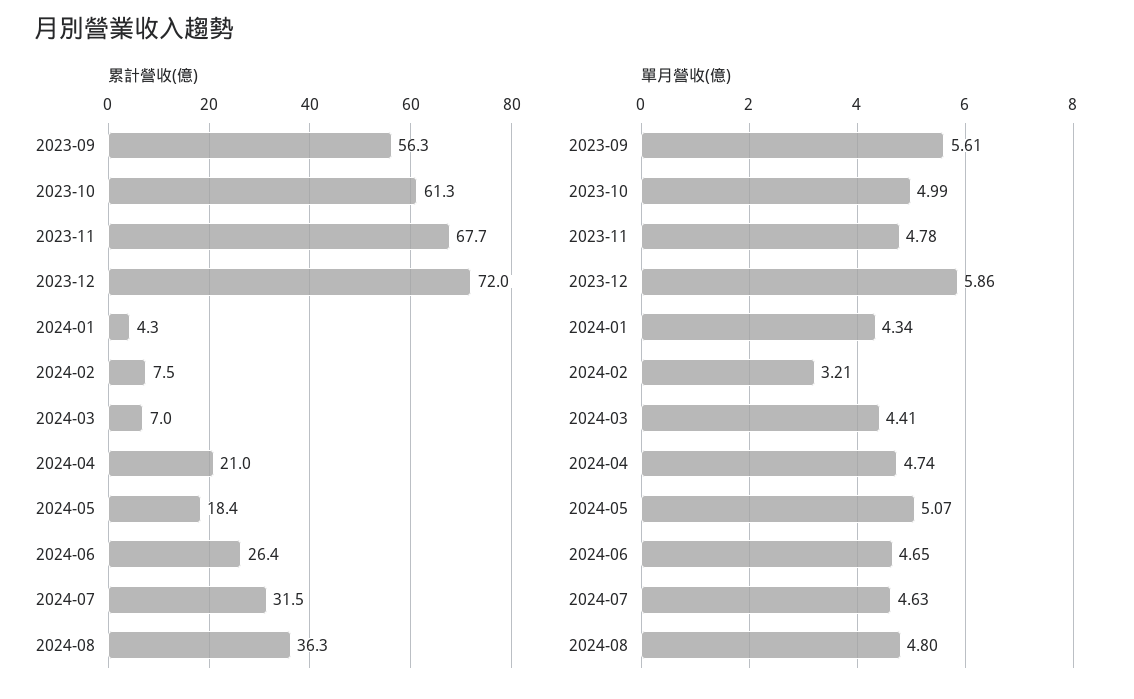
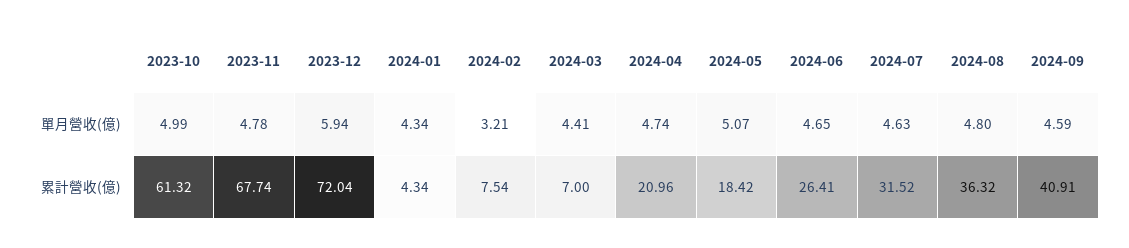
累計營收(億), 2023-09: 56.3 -> none
單月營收(億), 2023-09: 5.61 -> none
單月營收(億), 2023-12: 5.86 -> 5.94
單月營收(億), 2024-09: none -> 4.59
累計營收(億), 2024-09: none -> 40.91

